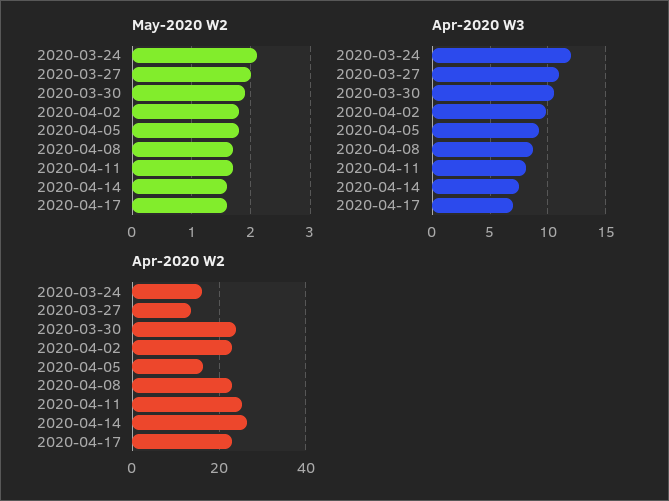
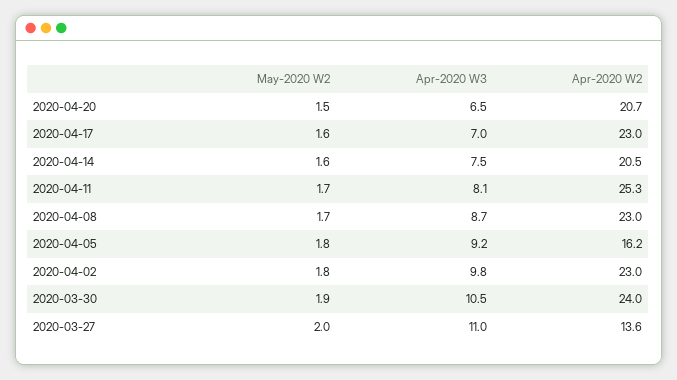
May-2020 W2, 2020-03-24: 2 -> none
Apr-2020 W3, 2020-03-24: 12 -> none
Apr-2020 W2, 2020-03-24: 16 -> none
Apr-2020 W2, 2020-04-14: 26 -> 20.5
May-2020 W2, 2020-04-20: none -> 1.5
Apr-2020 W3, 2020-04-20: none -> 6.5
Apr-2020 W2, 2020-04-20: none -> 20.7

